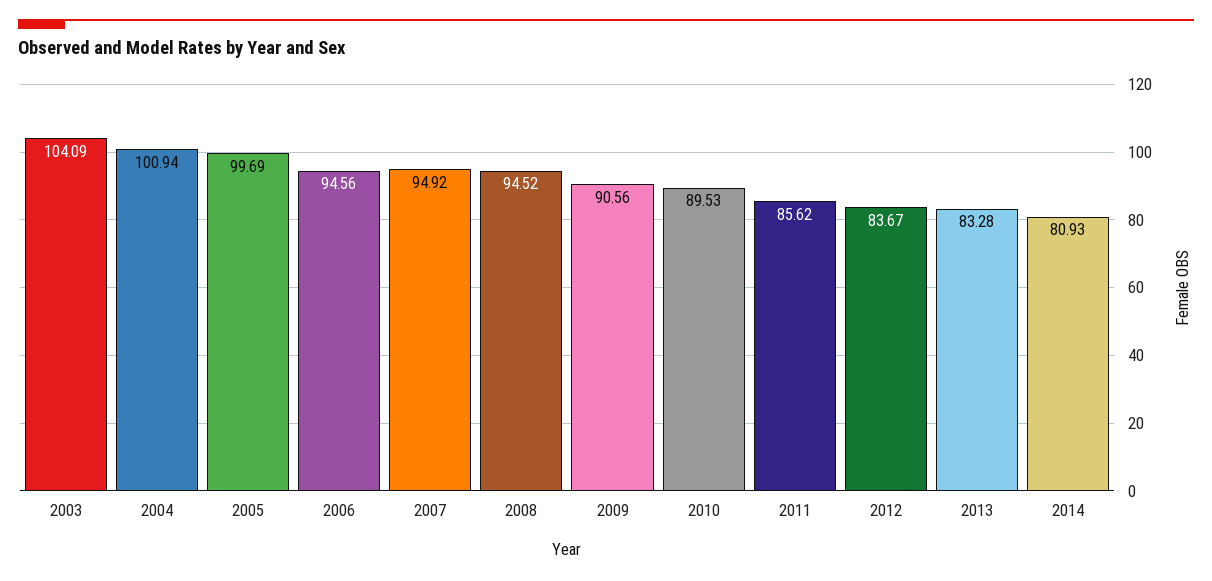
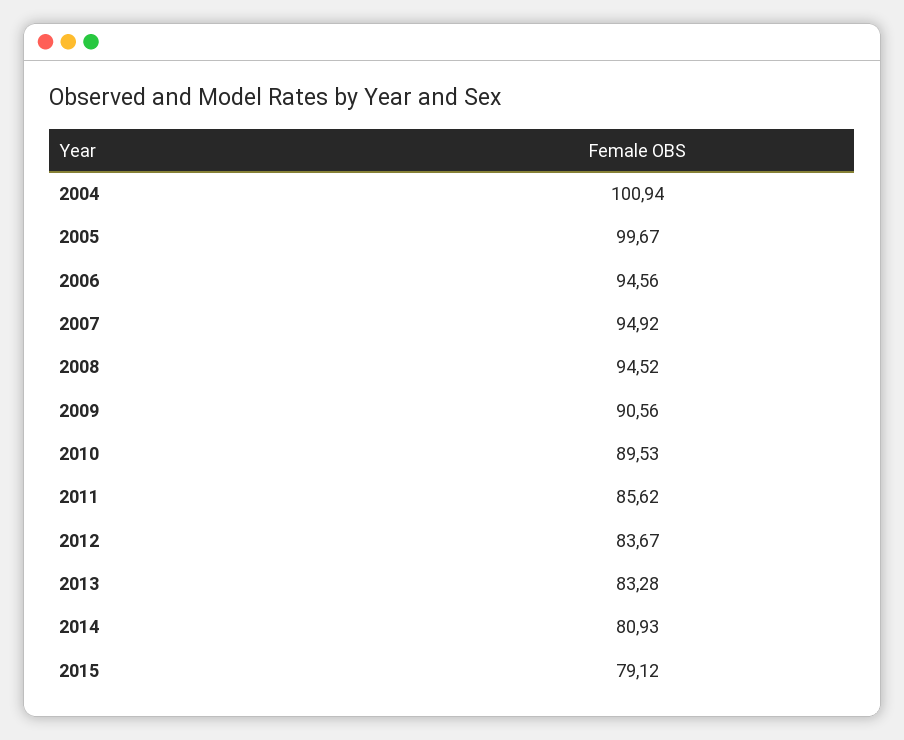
2003: 104.09 -> none
2005: 99.69 -> 99.67
2015: none -> 79.12

